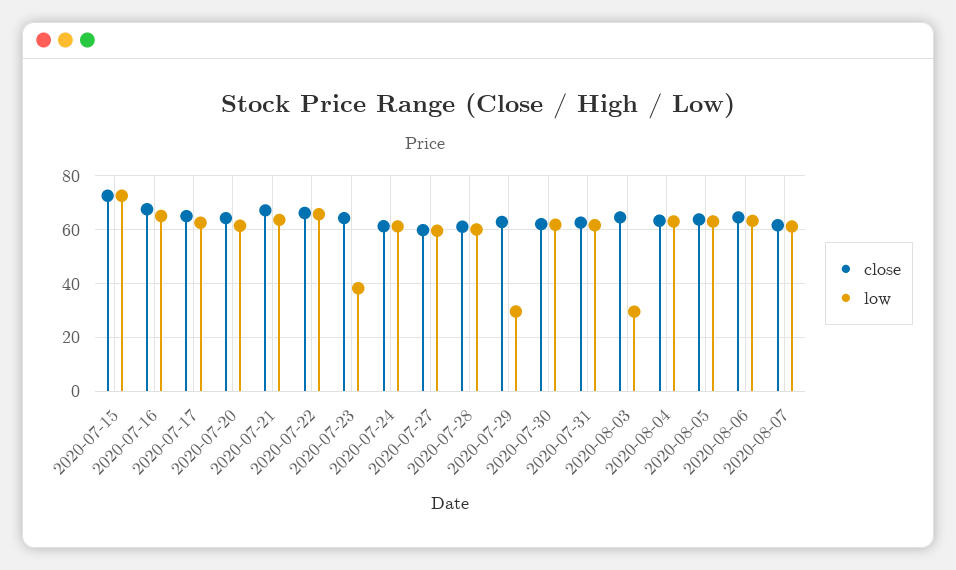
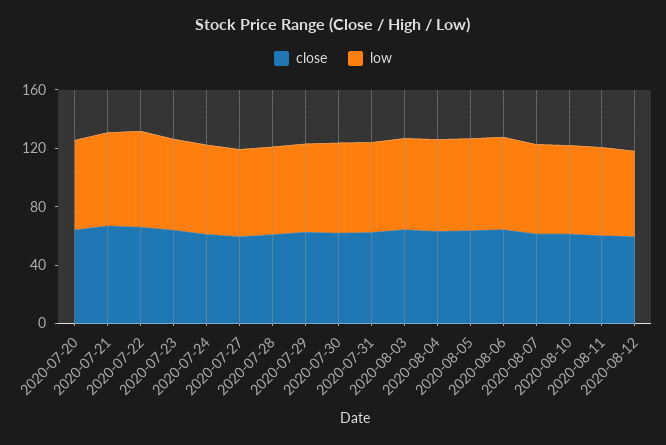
close, 2020-07-15: 72.5 -> none
low, 2020-07-15: 72.5 -> none
close, 2020-07-16: 67.5 -> none
low, 2020-07-16: 65 -> none
close, 2020-07-17: 65 -> none
low, 2020-07-17: 62.5 -> none
low, 2020-07-23: 37.5 -> 60
low, 2020-07-29: 30 -> 60
low, 2020-08-03: 30 -> 60
close, 2020-08-10: none -> 60
low, 2020-08-10: none -> 60
close, 2020-08-11: none -> 60
low, 2020-08-11: none -> 60
close, 2020-08-12: none -> 60
low, 2020-08-12: none -> 60

